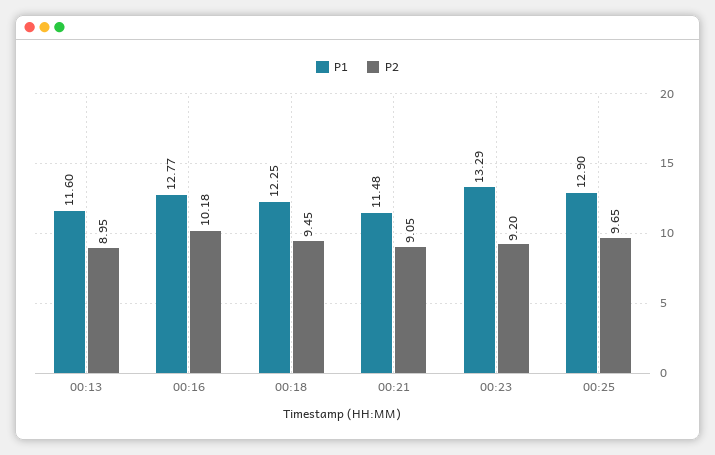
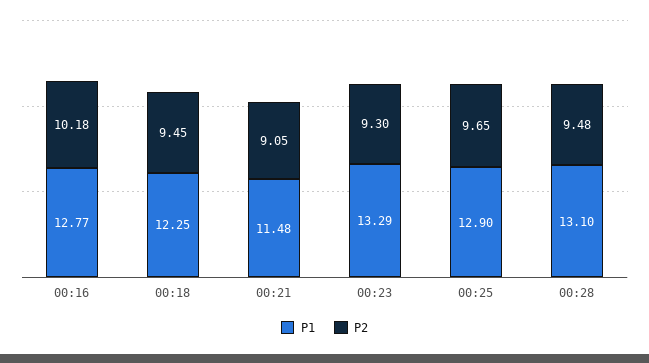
P1, 00:13: 11.6 -> none
P2, 00:13: 8.95 -> none
P2, 00:23: 9.2 -> 9.3
P1, 00:28: none -> 13.1
P2, 00:28: none -> 9.48

